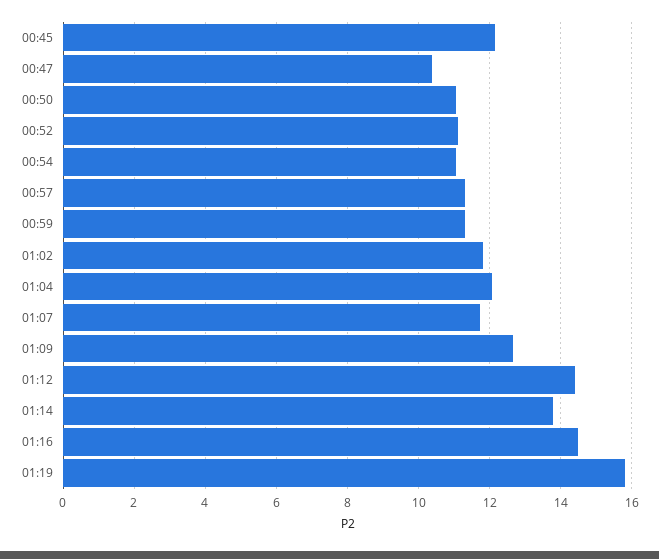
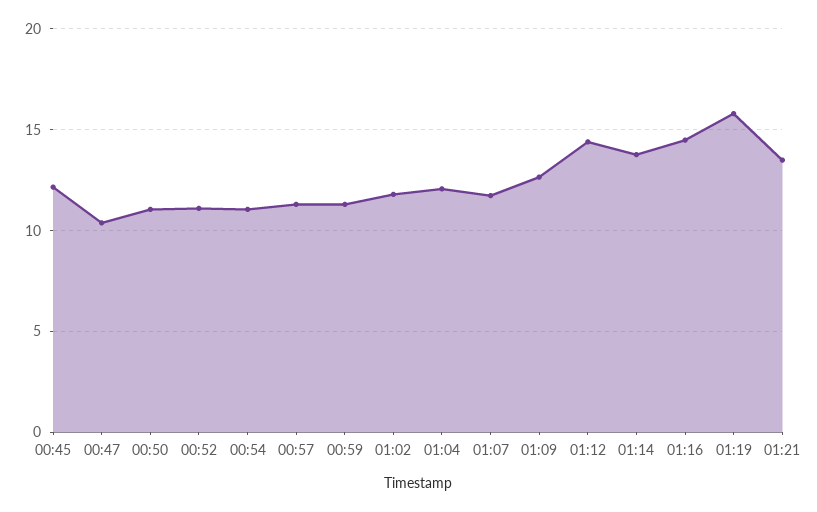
01:21: none -> 13.5

